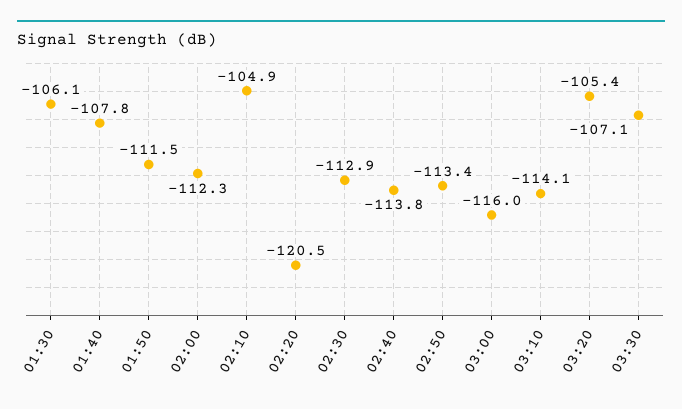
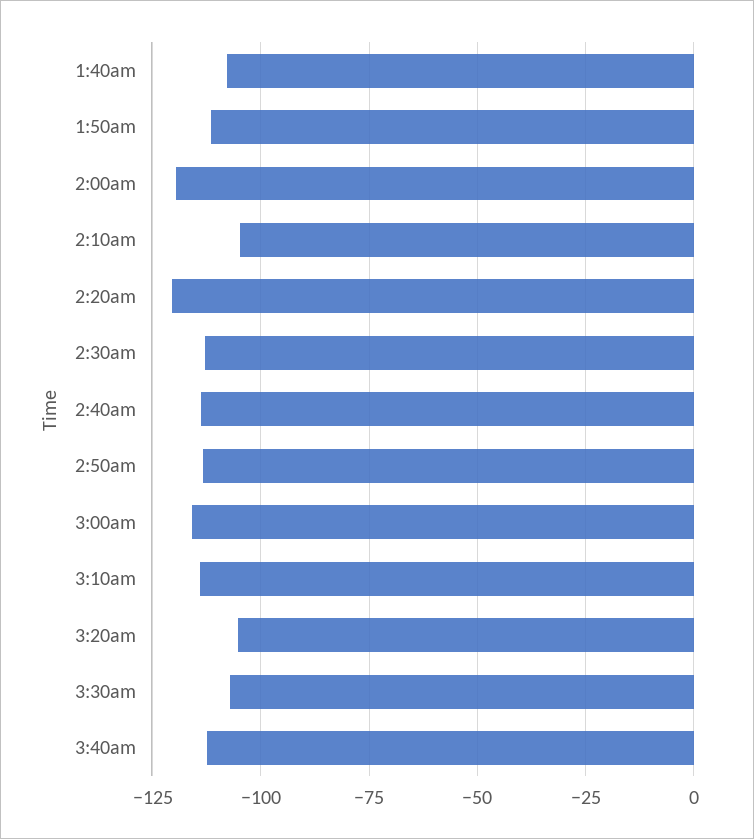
01:30: -106.1 -> none
02:00: -112.3 -> -120
3:40am: none -> -112.5

